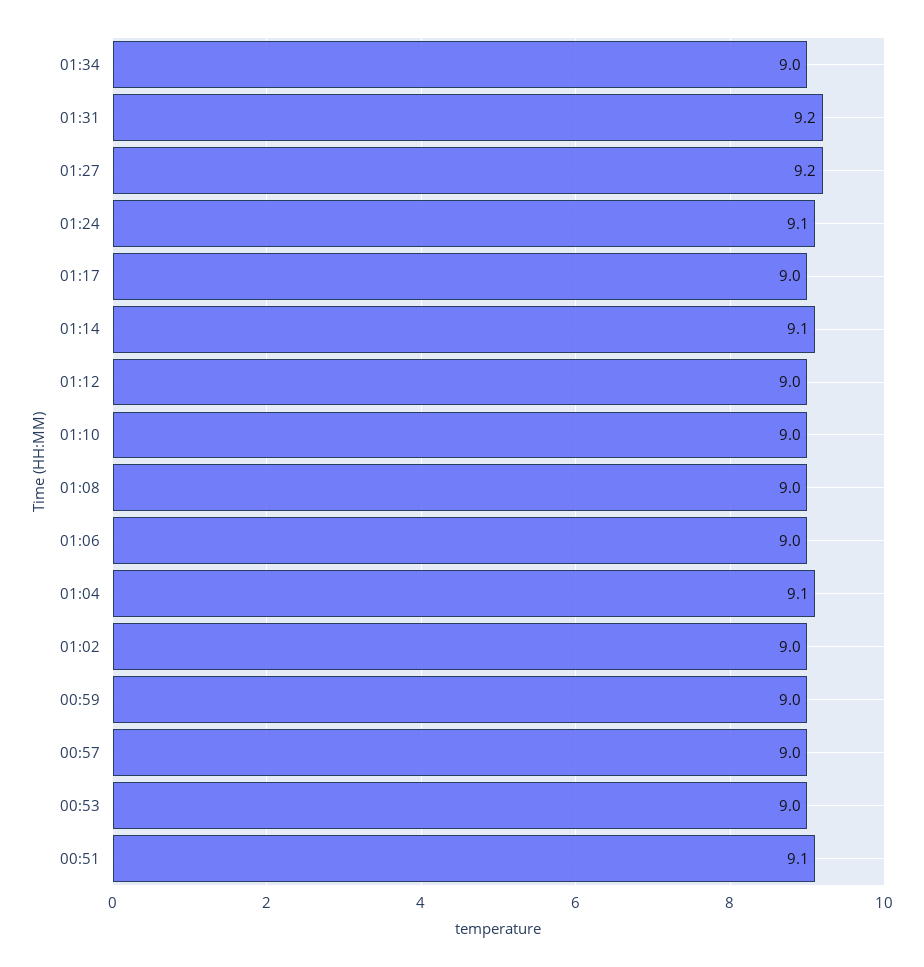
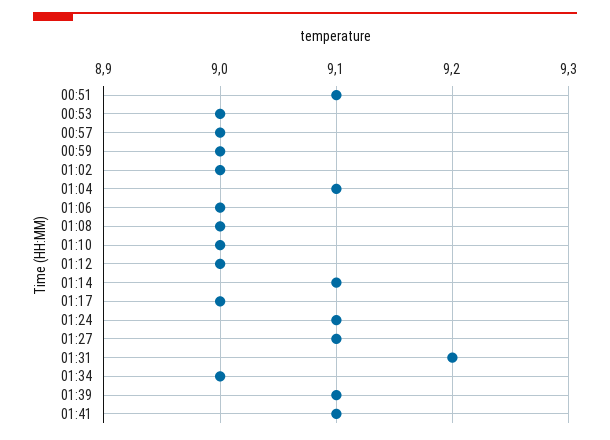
01:27: 9.2 -> 9.1
01:39: none -> 9.1
01:41: none -> 9.1

